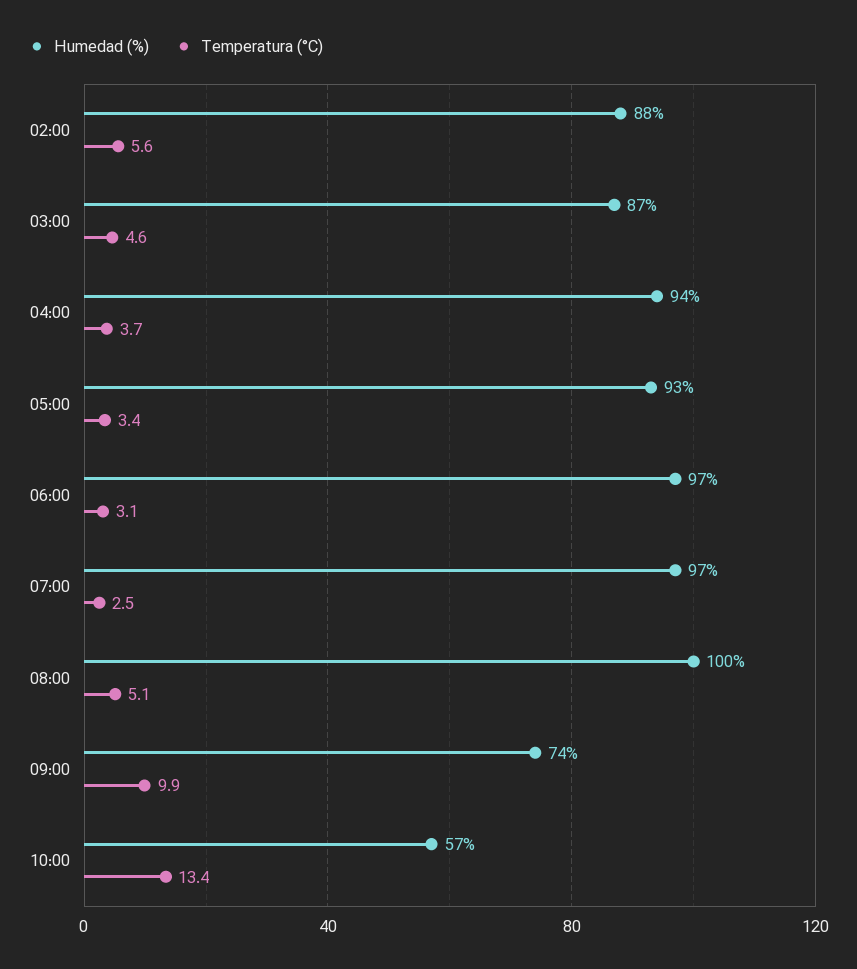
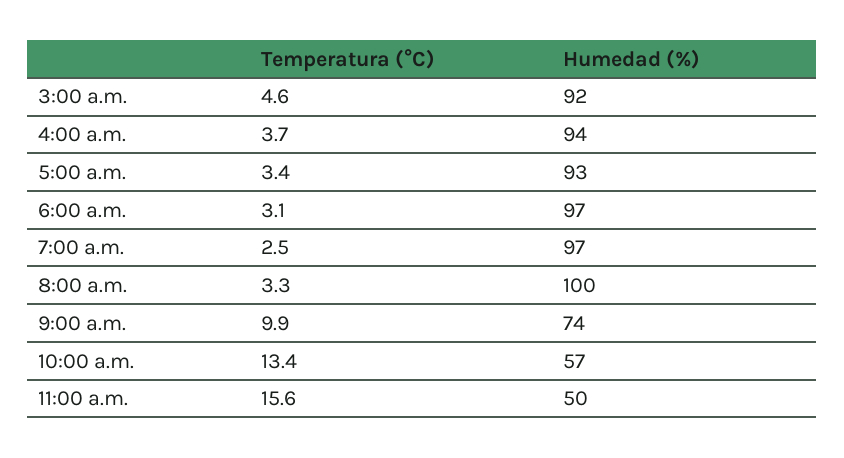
Humedad (%), 02:00: 88 -> none
Temperatura (°C), 02:00: 5.6 -> none
Humedad (%), 03:00: 87 -> 92
Temperatura (°C), 08:00: 5.1 -> 3.3
Temperatura (°C), 11:00 a.m.: none -> 15.6
Humedad (%), 11:00 a.m.: none -> 50

